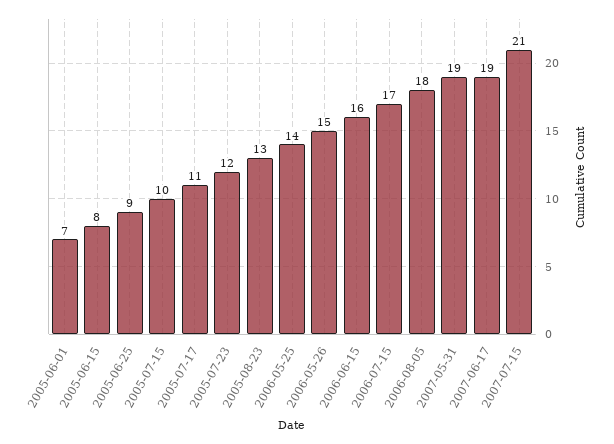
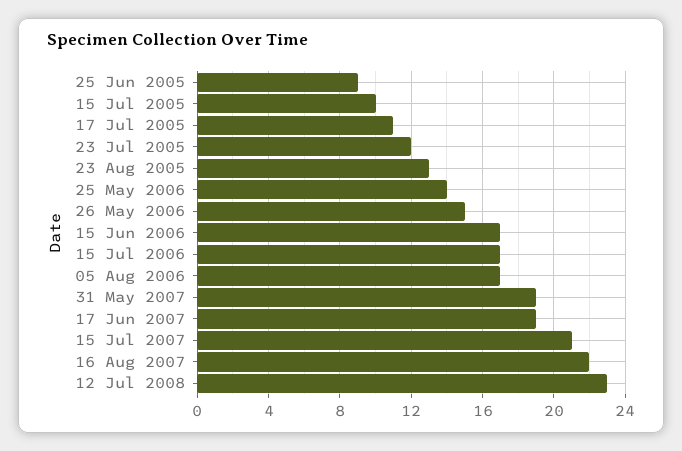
2005-06-01: 7 -> none
2005-06-15: 8 -> none
2006-06-15: 16 -> 17
2006-08-05: 18 -> 17
16 Aug 2007: none -> 22
12 Jul 2008: none -> 23

